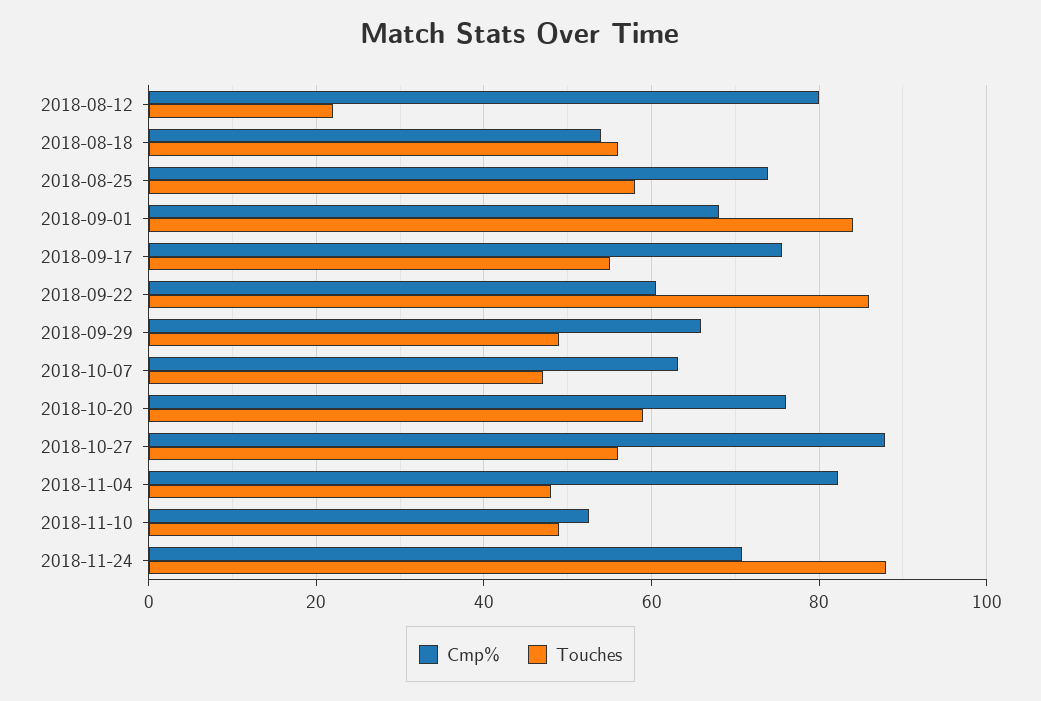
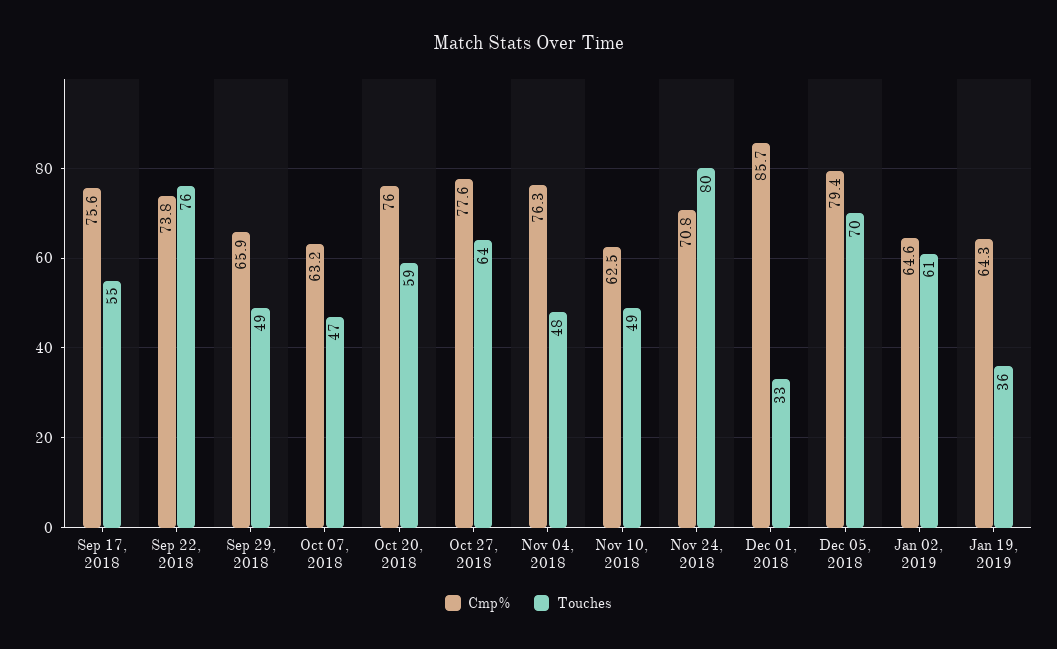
Cmp%, 2018-08-12: 80 -> none
Touches, 2018-08-12: 22 -> none
Cmp%, 2018-08-18: 54 -> none
Touches, 2018-08-18: 56 -> none
Cmp%, 2018-08-25: 74 -> none
Touches, 2018-08-25: 58 -> none
Cmp%, 2018-09-01: 68 -> none
Touches, 2018-09-01: 84 -> none
Cmp%, 2018-09-22: 60 -> 73.8
Touches, 2018-09-22: 86 -> 76
Cmp%, 2018-10-27: 88 -> 77.6
Touches, 2018-10-27: 56 -> 64
Cmp%, 2018-11-04: 82 -> 76.3
Cmp%, 2018-11-10: 52 -> 62.5
Touches, 2018-11-24: 88 -> 80
Cmp%, Dec 01, 2018: none -> 85.7
Touches, Dec 01, 2018: none -> 33
Cmp%, Dec 05, 2018: none -> 79.4
Touches, Dec 05, 2018: none -> 70
Cmp%, Jan 02, 2019: none -> 64.6
Touches, Jan 02, 2019: none -> 61
Cmp%, Jan 19, 2019: none -> 64.3
Touches, Jan 19, 2019: none -> 36

